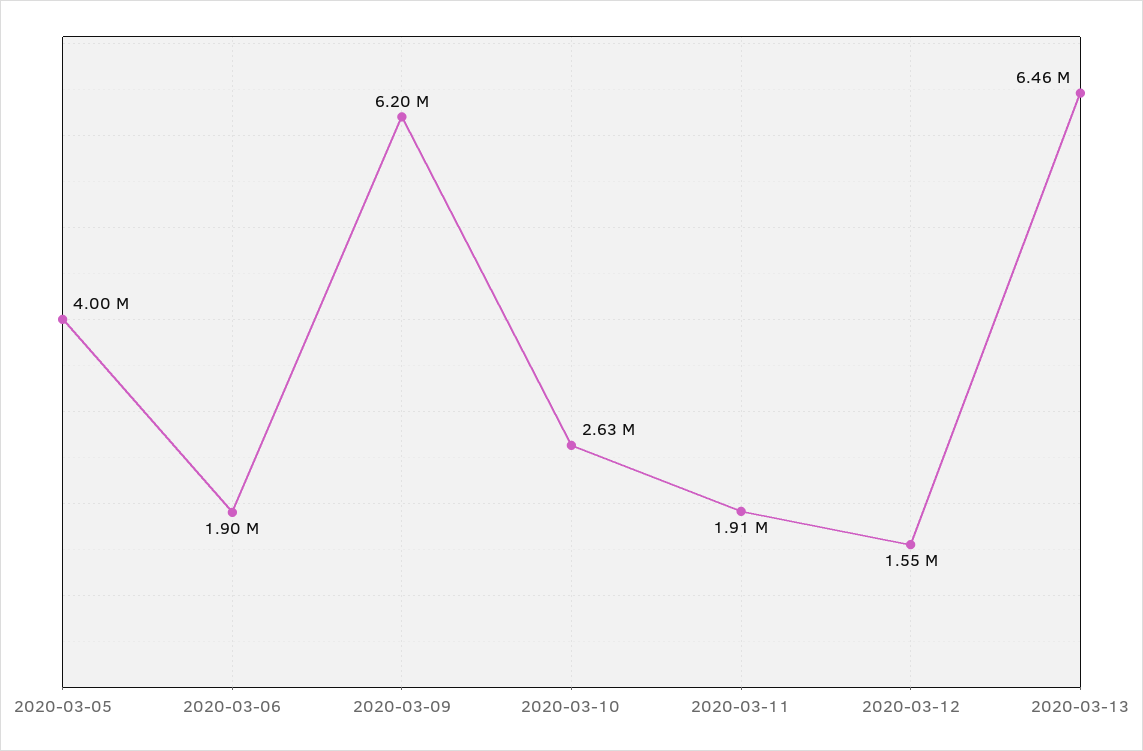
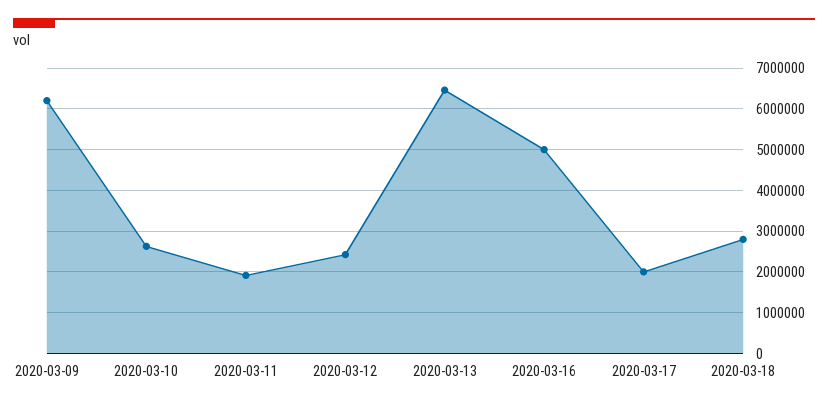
2020-03-05: 4000000 -> none
2020-03-06: 1900000 -> none
2020-03-12: 1550000 -> 2400000
2020-03-16: none -> 5000000
2020-03-17: none -> 2000000
2020-03-18: none -> 2800000

